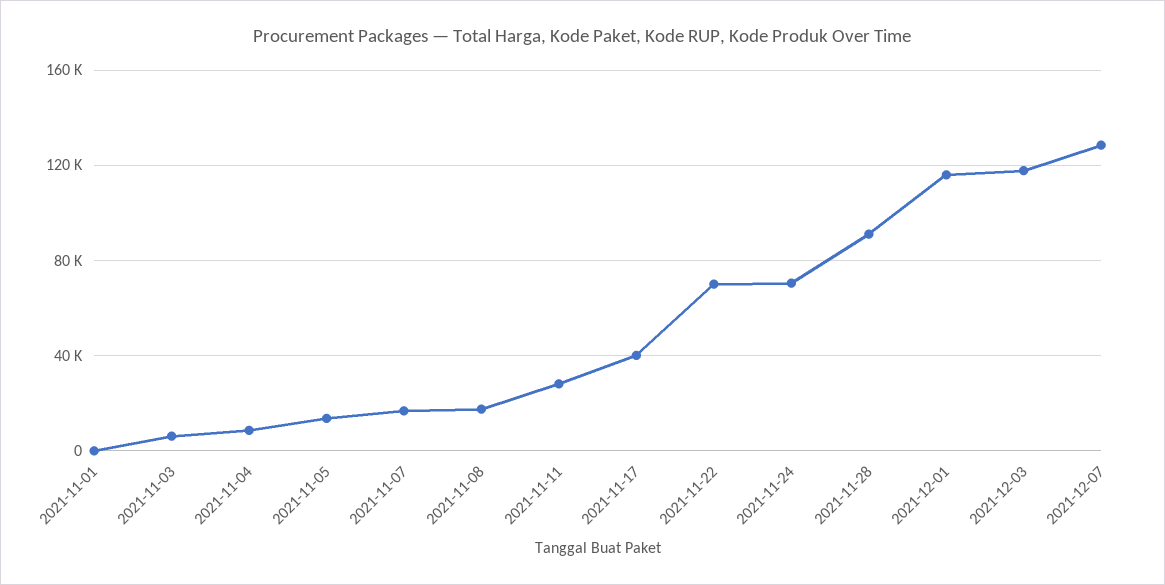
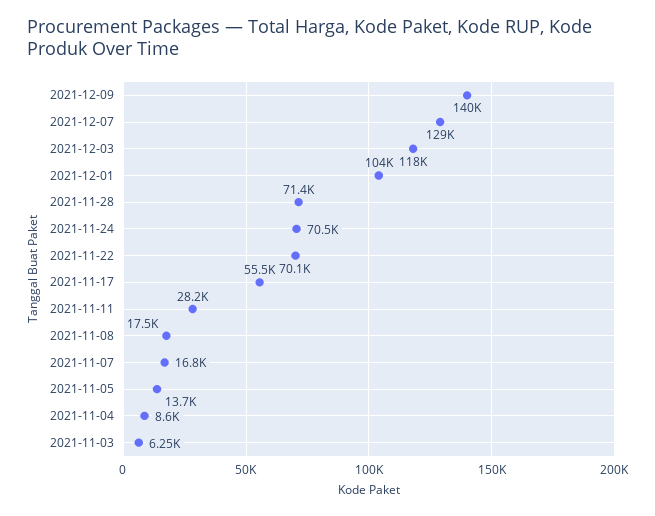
2021-11-01: 0 -> none
2021-11-17: 40000 -> 55500
2021-11-28: 90000 -> 71400
2021-12-01: 115000 -> 104000
2021-12-09: none -> 140000

